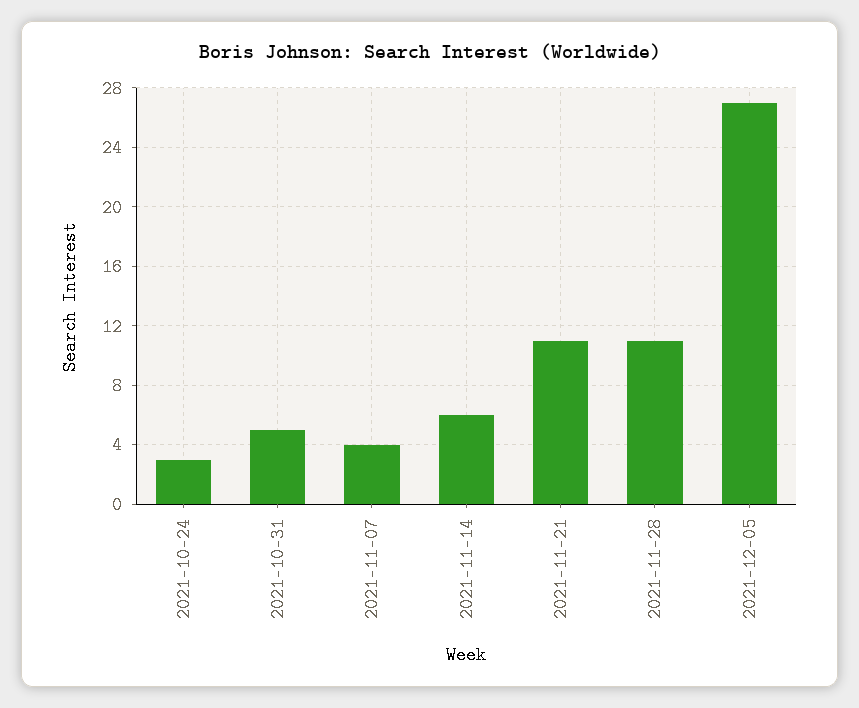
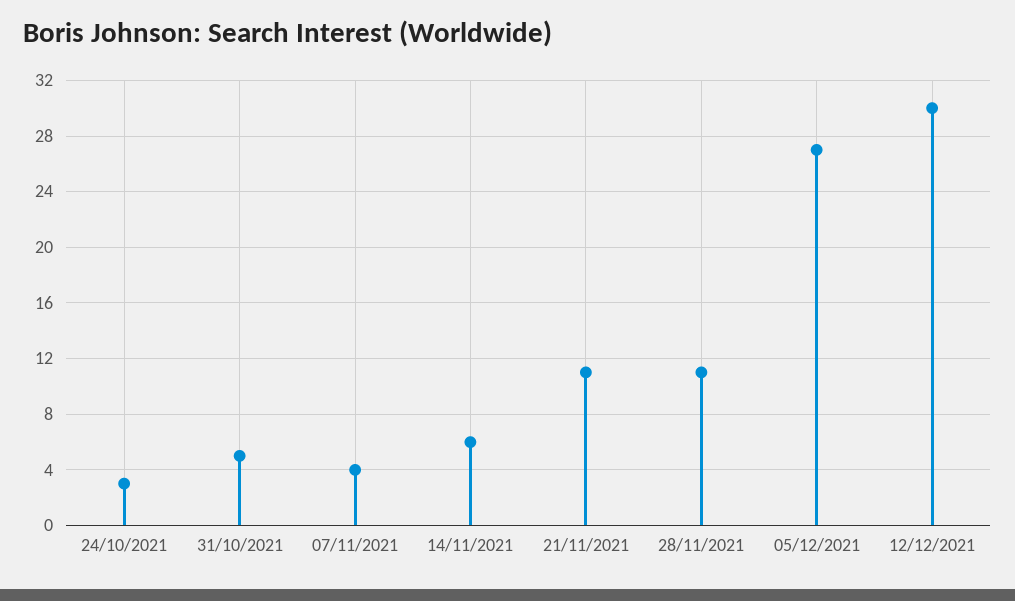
12/12/2021: none -> 30

